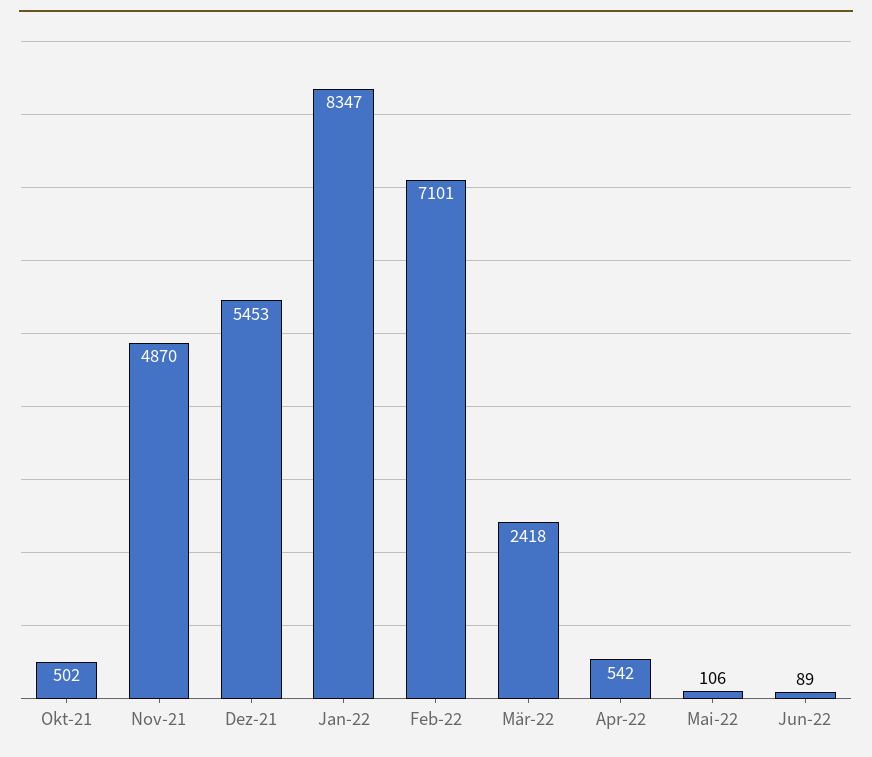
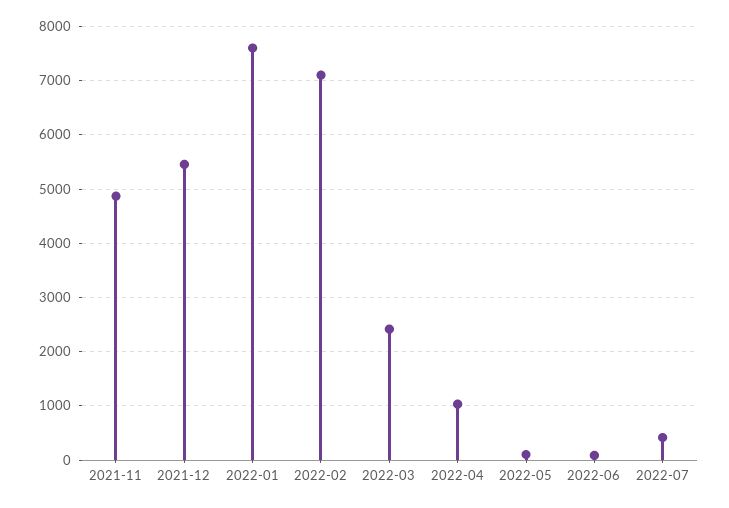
Okt-21: 502 -> none
Jan-22: 8347 -> 7600
Apr-22: 542 -> 1000
2022-07: none -> 400

